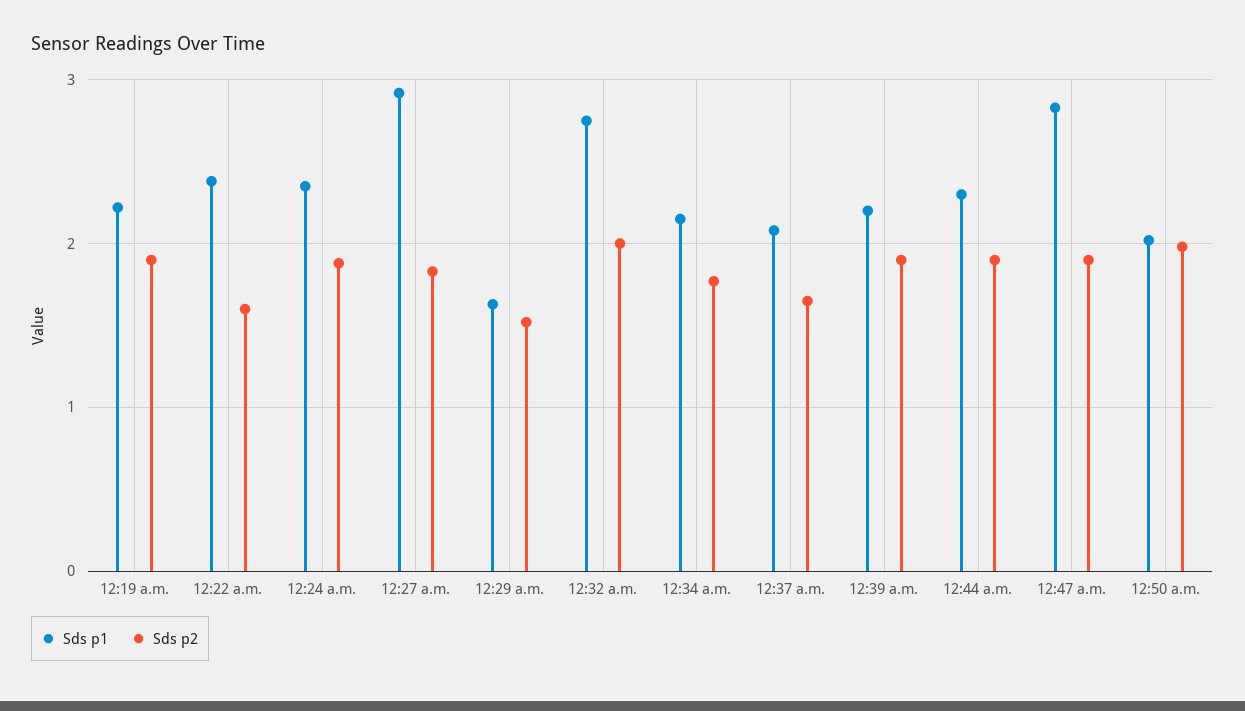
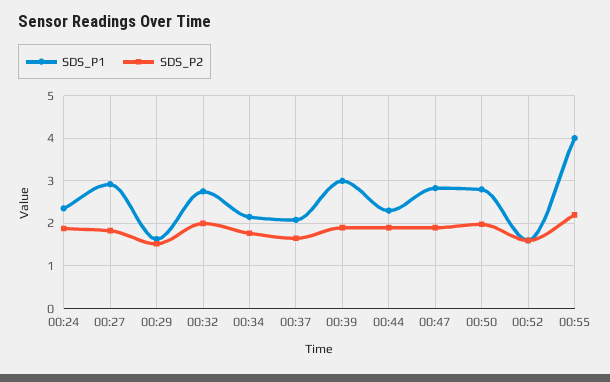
Sds p1, 12:19 a.m.: 2.2 -> none
Sds p2, 12:19 a.m.: 1.9 -> none
Sds p1, 12:22 a.m.: 2.4 -> none
Sds p2, 12:22 a.m.: 1.6 -> none
Sds p1, 12:39 a.m.: 2.2 -> 3
Sds p1, 12:50 a.m.: 2 -> 2.8
Sds p1, 00:52: none -> 1.6
Sds p2, 00:52: none -> 1.6
Sds p1, 00:55: none -> 4
Sds p2, 00:55: none -> 2.2

